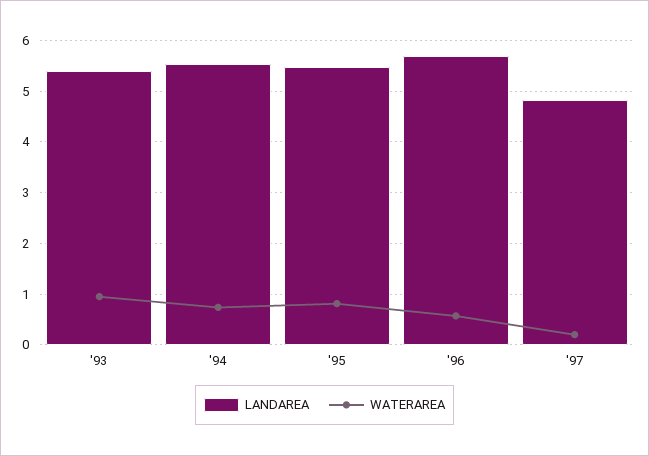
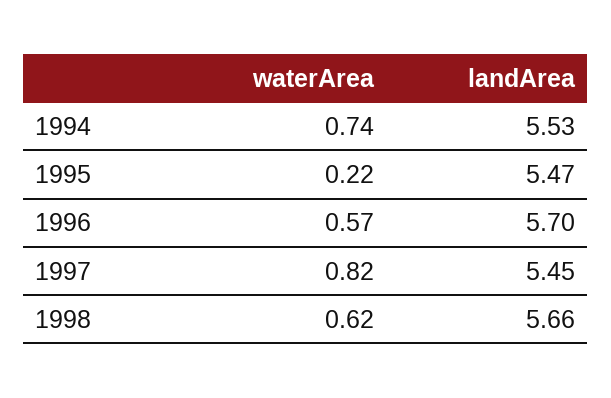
LANDAREA, '93: 5.4 -> none
WATERAREA, '93: 1 -> none
WATERAREA, '95: 0.8 -> 0.22
LANDAREA, '97: 4.8 -> 5.45
WATERAREA, '97: 0.2 -> 0.82
WATERAREA, 1998: none -> 0.62
LANDAREA, 1998: none -> 5.66

